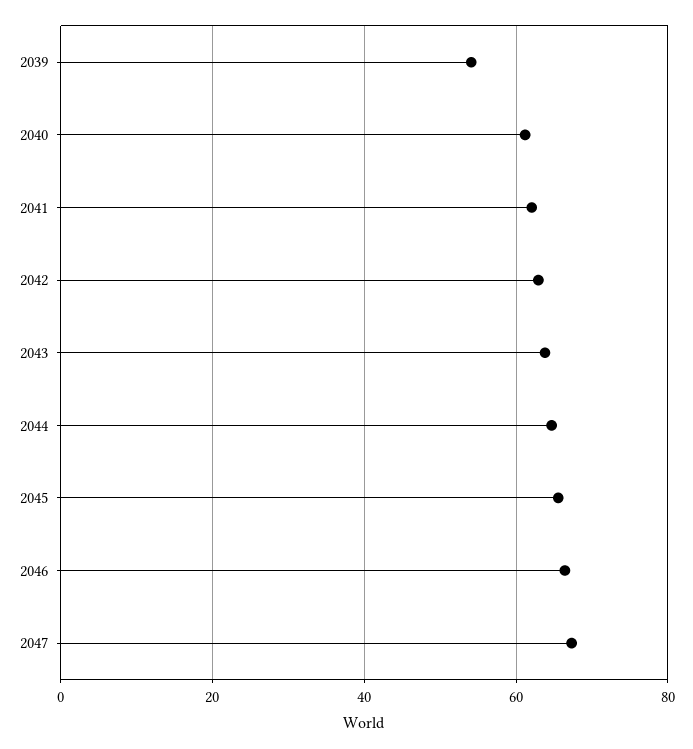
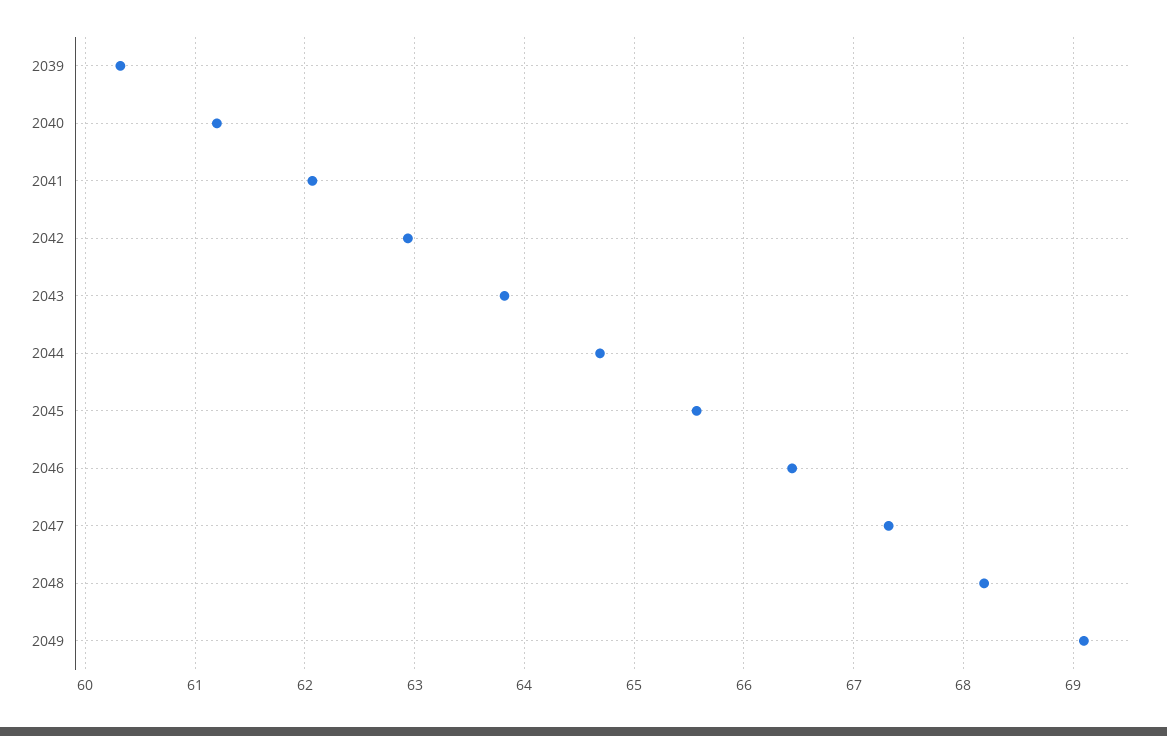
2039: 54 -> 60.3
2048: none -> 68.2
2049: none -> 69.1

